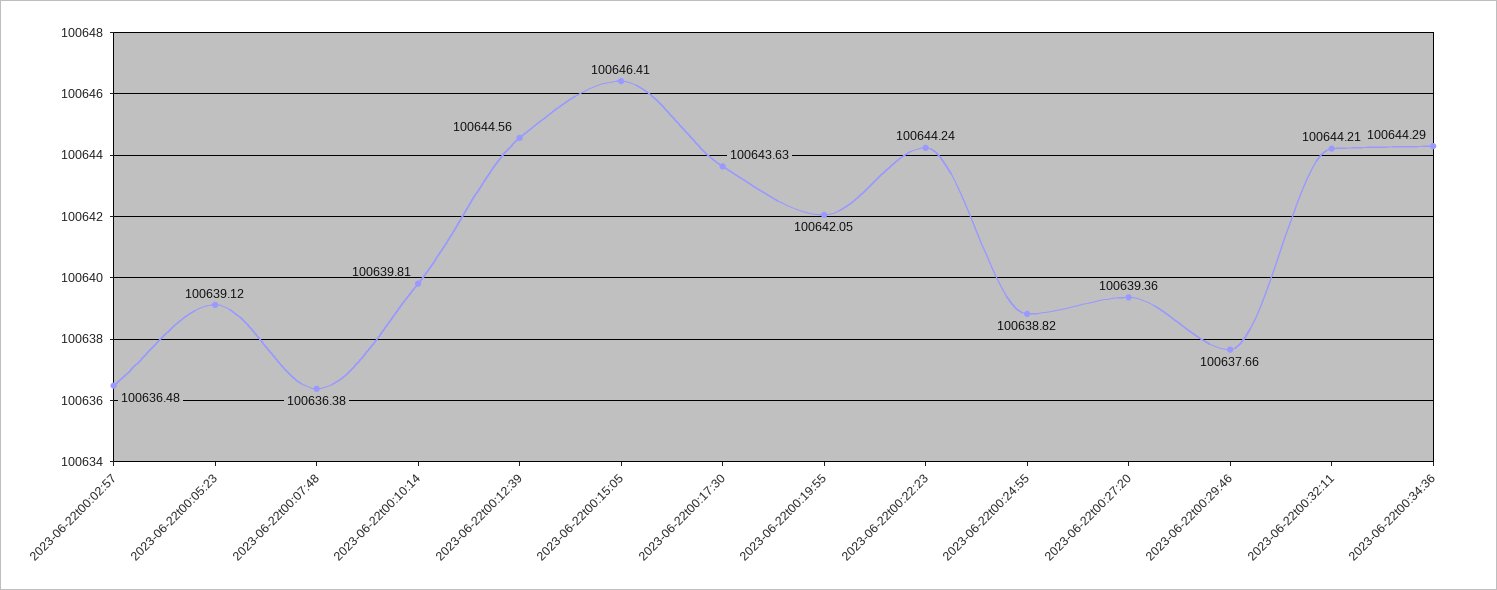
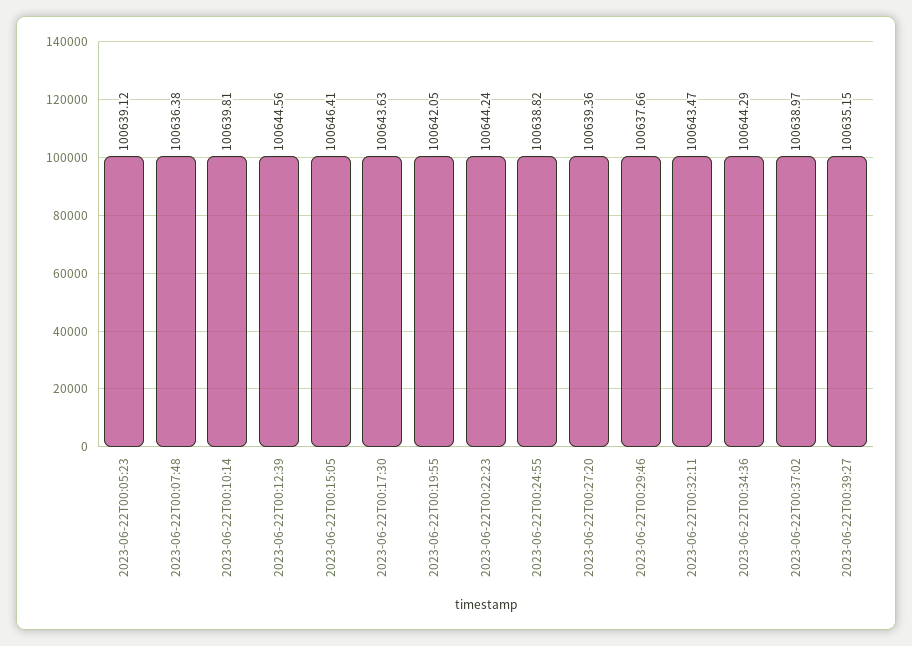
2023-06-22t00:02:57: 100636.48 -> none
2023-06-22t00:32:11: 100644.21 -> 100643.47
2023-06-22T00:37:02: none -> 100638.97
2023-06-22T00:39:27: none -> 100635.15

